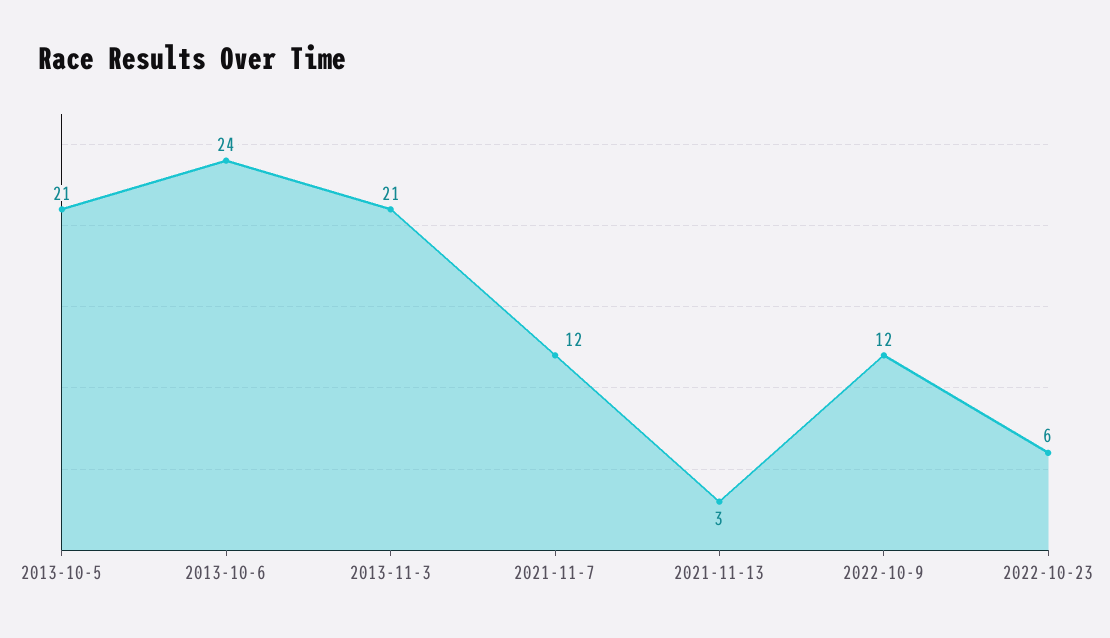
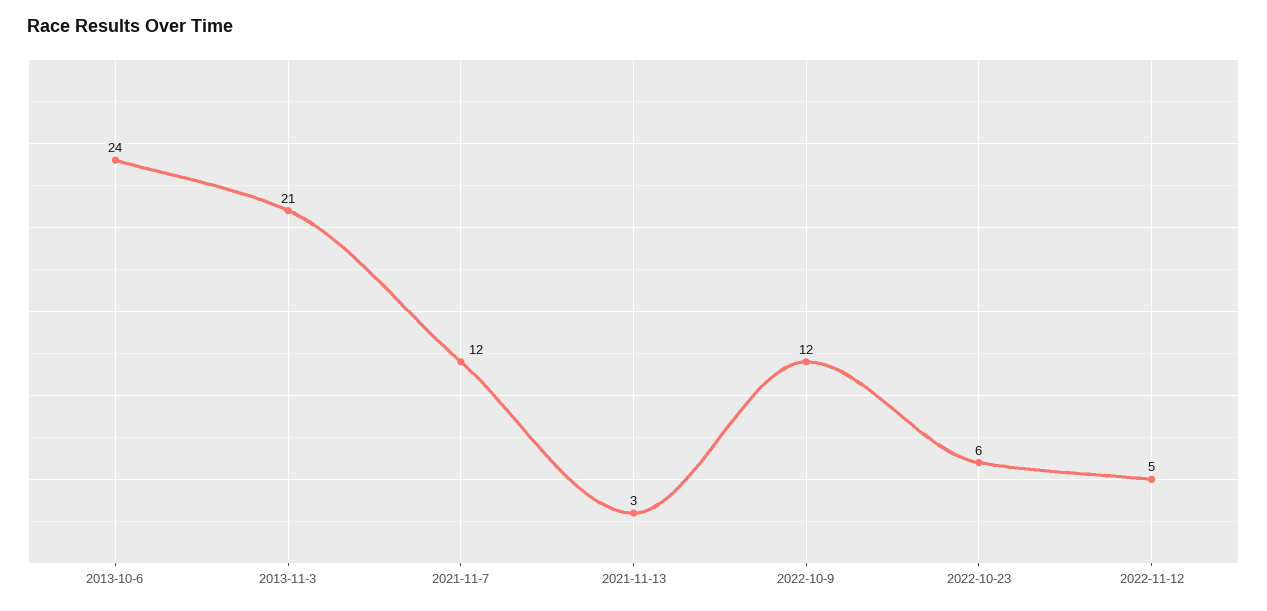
2013-10-5: 21 -> none
2022-11-12: none -> 5

